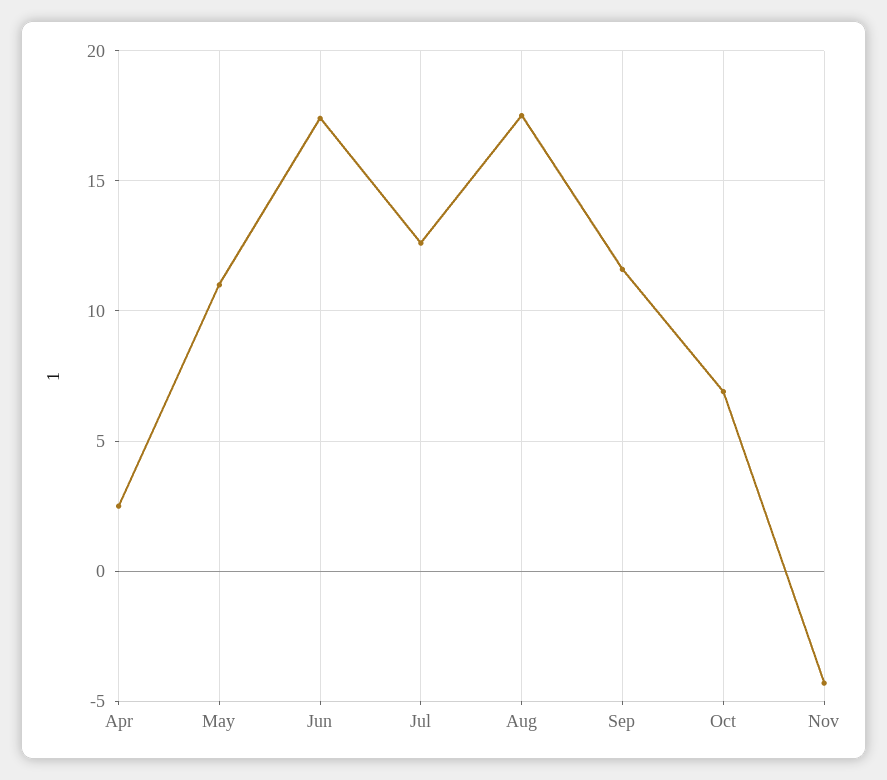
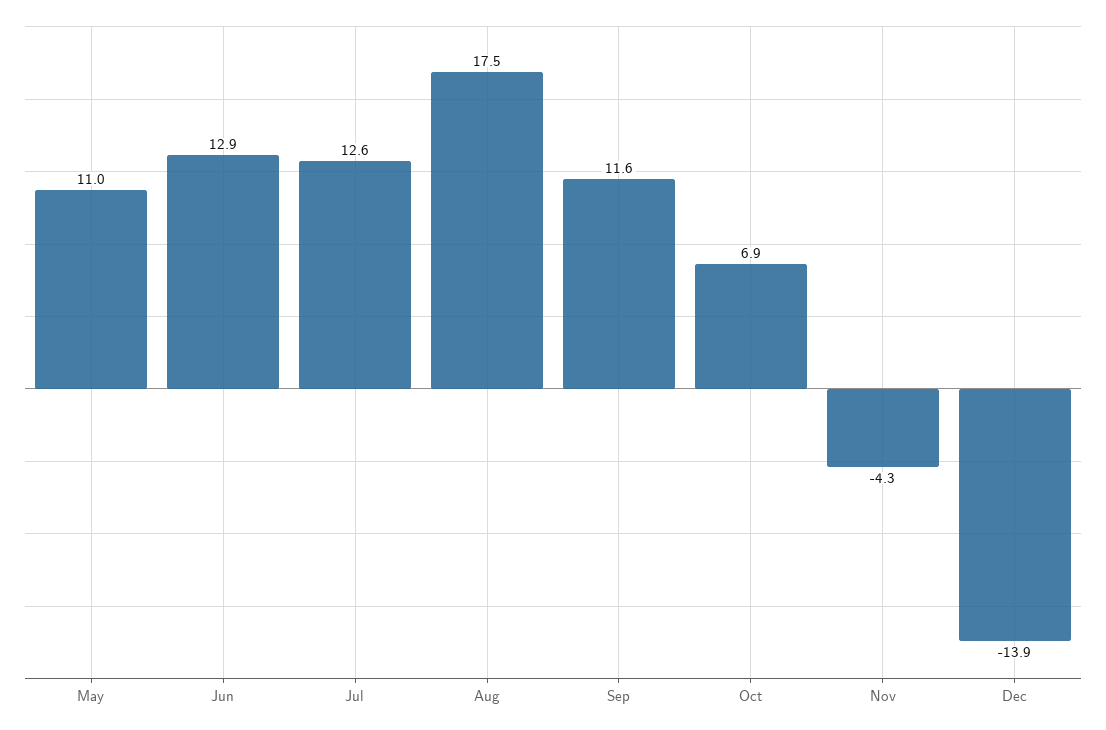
Apr: 2.5 -> none
Jun: 17.5 -> 12.9
Dec: none -> -13.9

